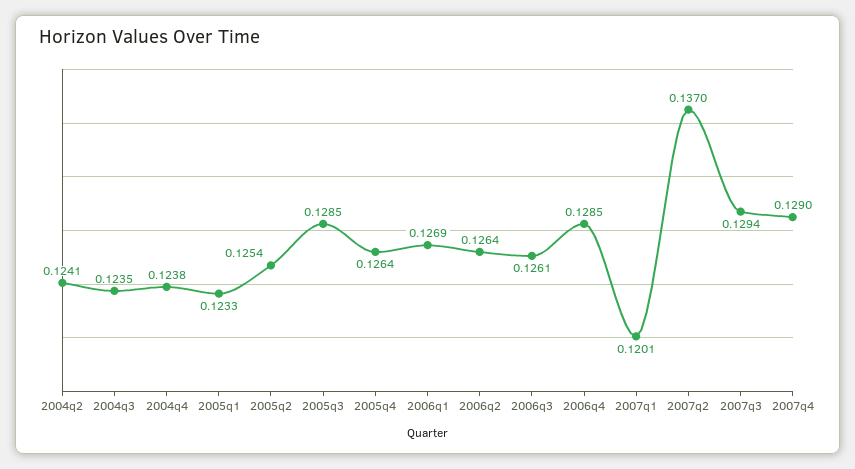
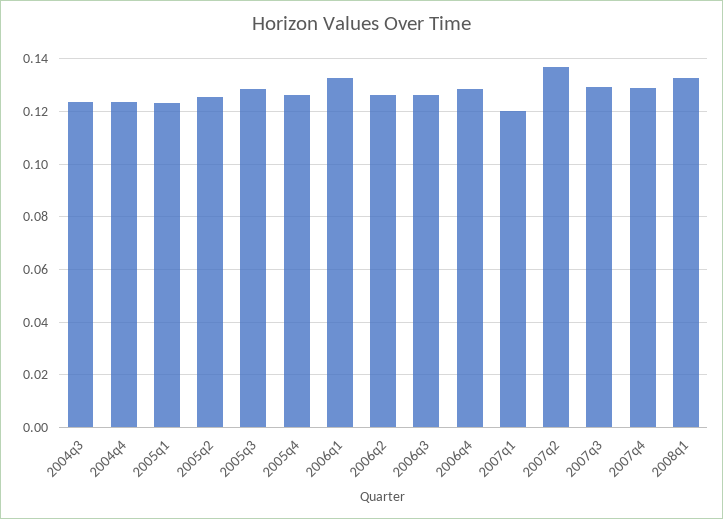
2004q2: 0.1241 -> none
2006q1: 0.1269 -> 0.1325
2008q1: none -> 0.1325

